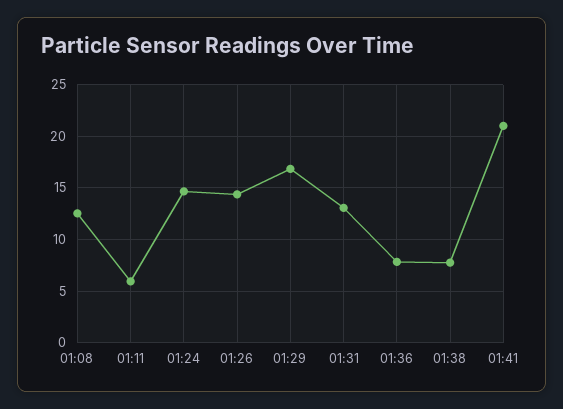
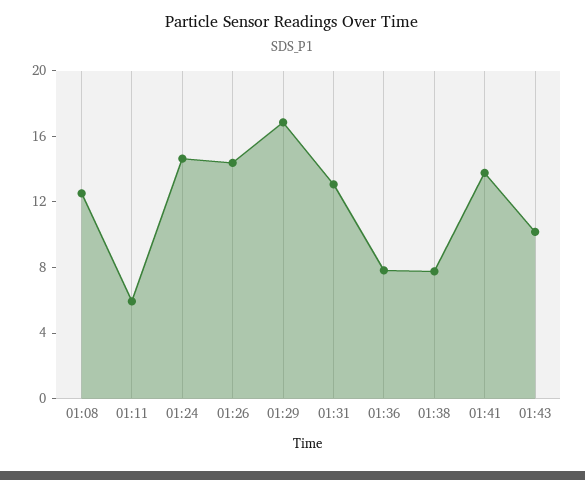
01:41: 21 -> 14
01:43: none -> 10

